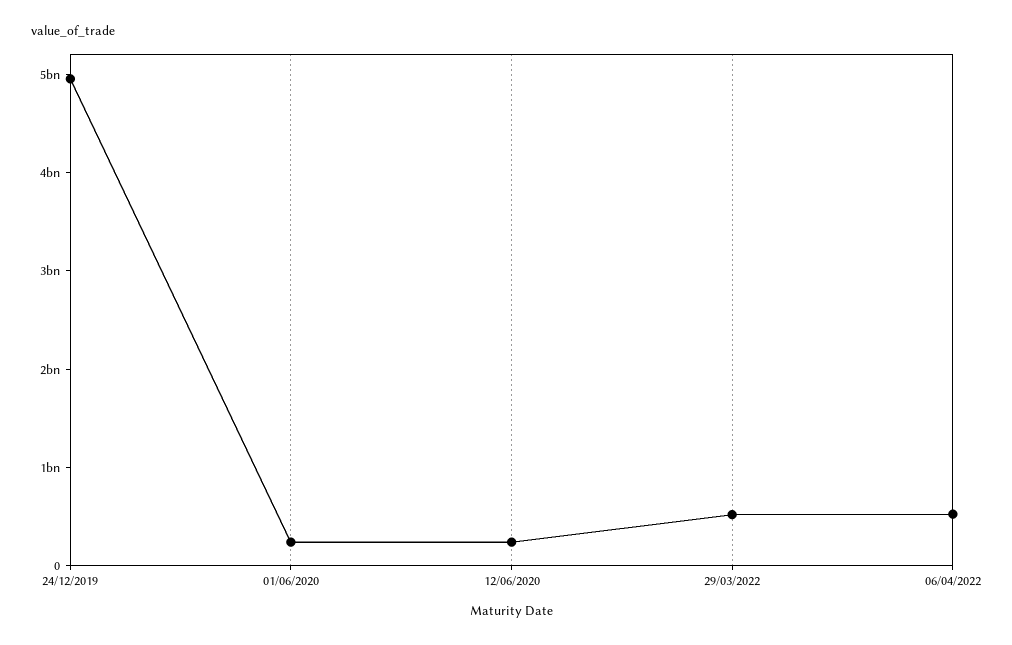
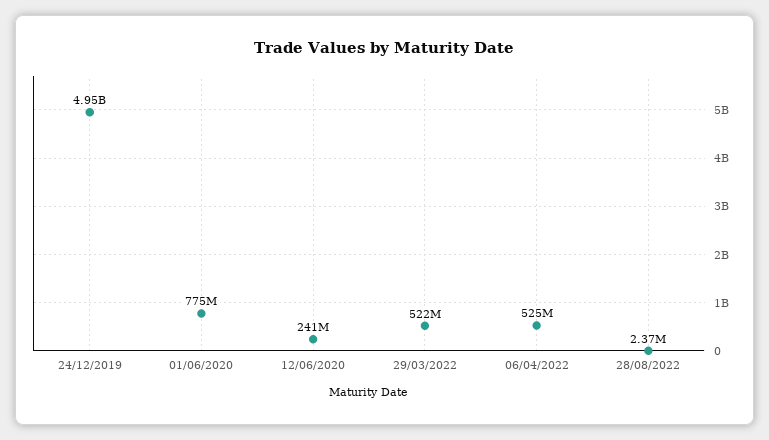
01/06/2020: 200000000 -> 775000000
28/08/2022: none -> 2370000

